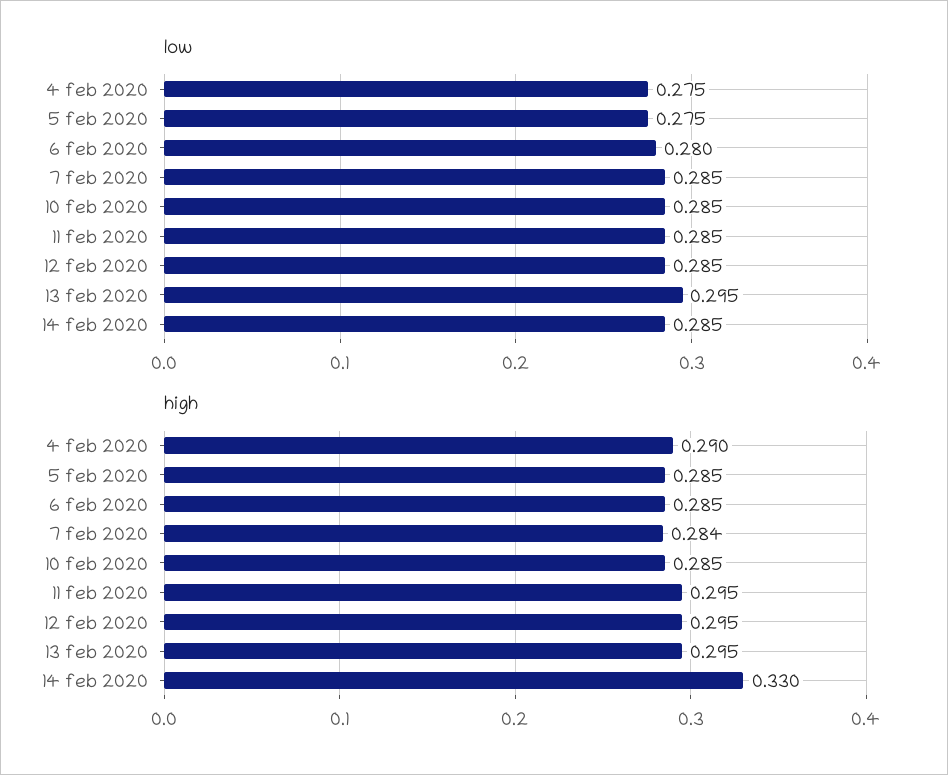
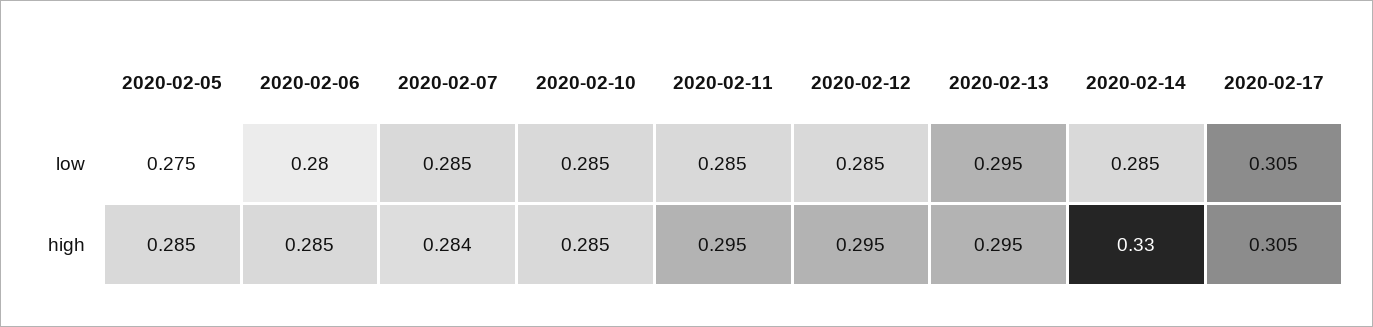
low, 4 feb 2020: 0.275 -> none
high, 4 feb 2020: 0.29 -> none
low, 2020-02-17: none -> 0.305
high, 2020-02-17: none -> 0.305

